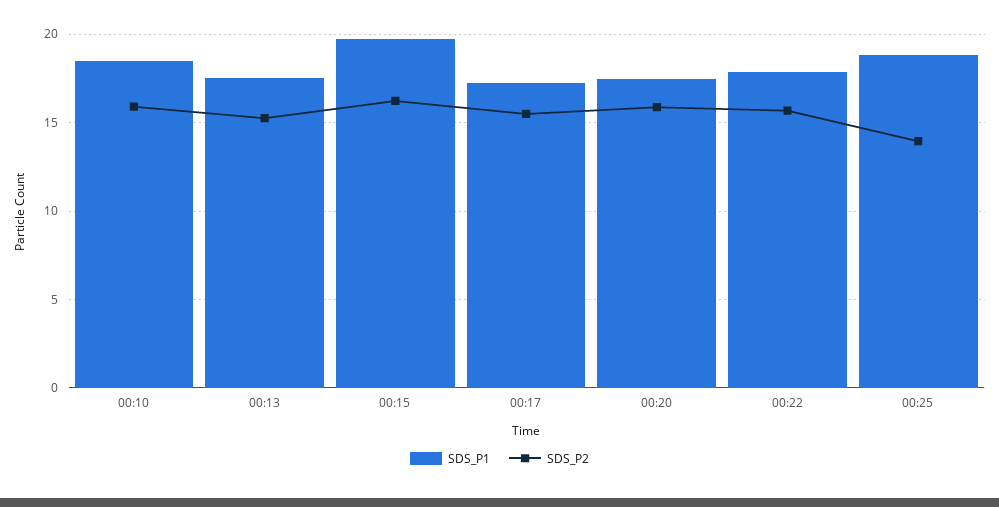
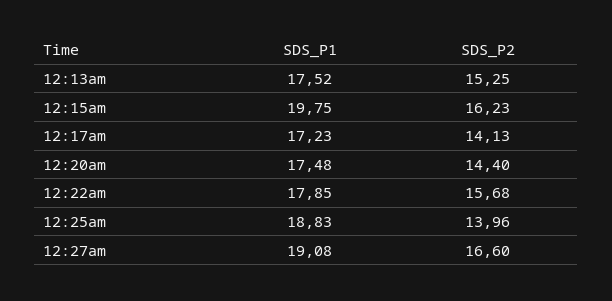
SDS_P1, 00:10: 18.5 -> none
SDS_P2, 00:10: 16 -> none
SDS_P2, 00:17: 15.5 -> 14.13
SDS_P2, 00:20: 16 -> 14.4
SDS_P1, 12:27am: none -> 19.08
SDS_P2, 12:27am: none -> 16.6

